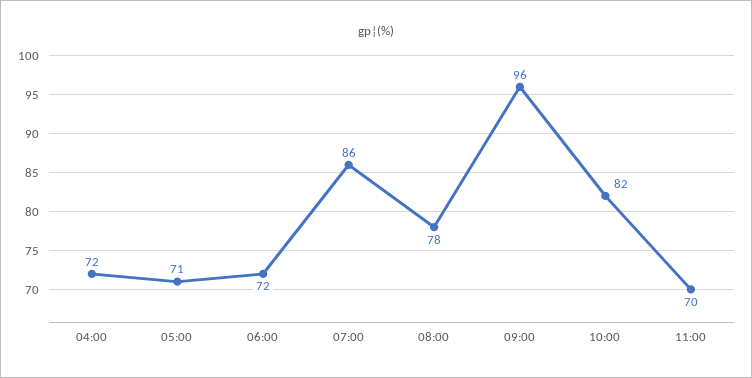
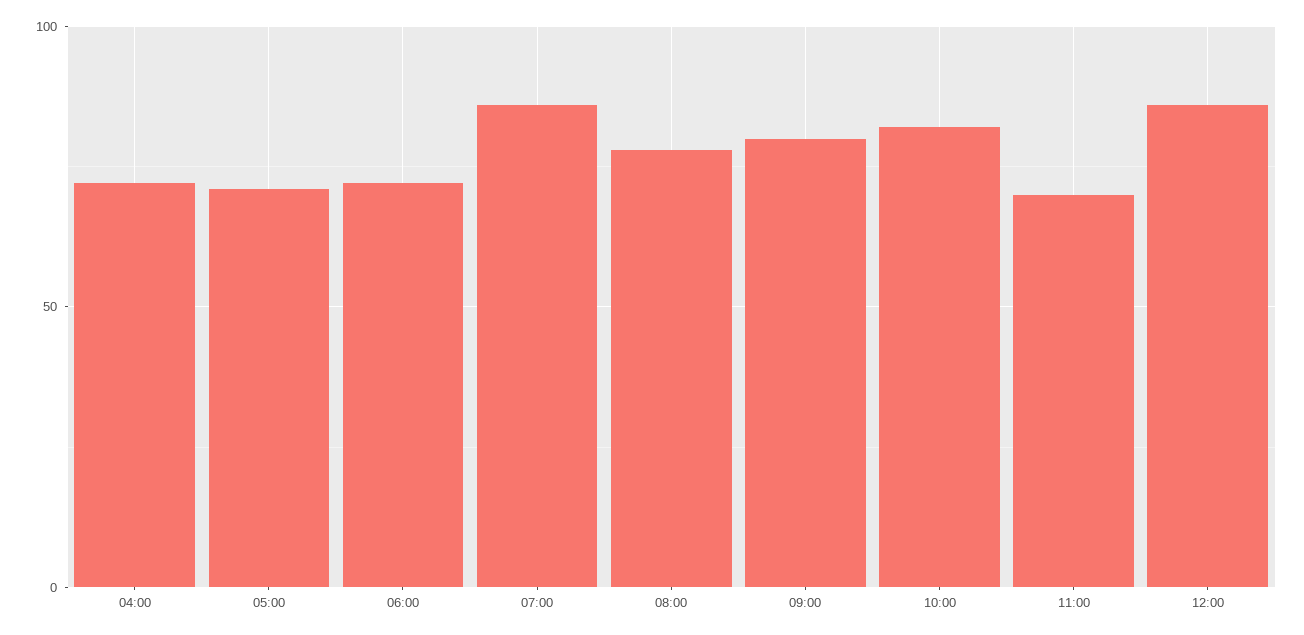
09:00: 96 -> 80
12:00: none -> 85

